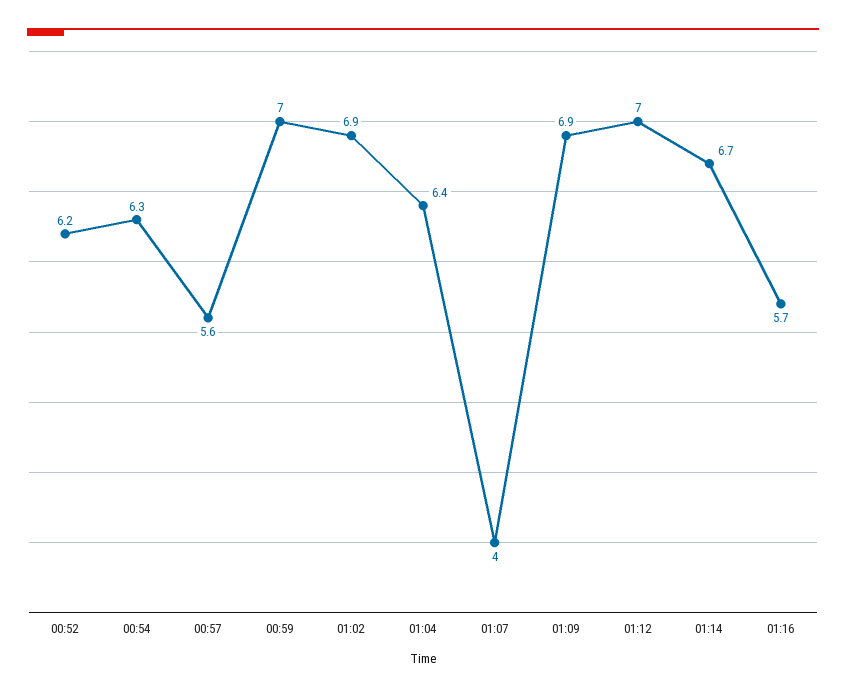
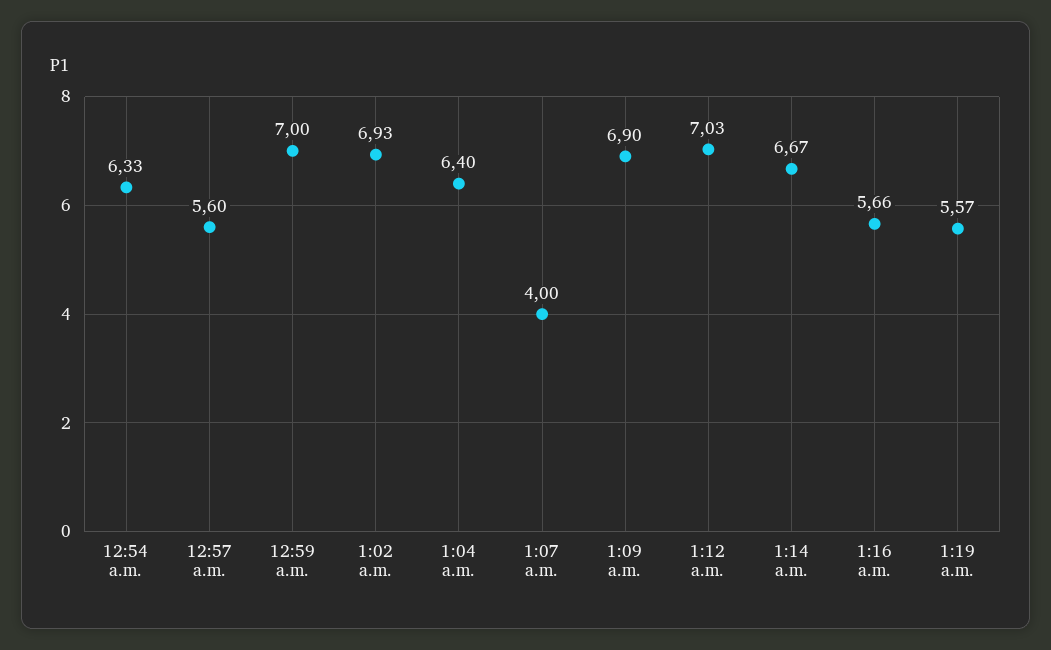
00:52: 6.2 -> none
1:19 a.m.: none -> 5.57

